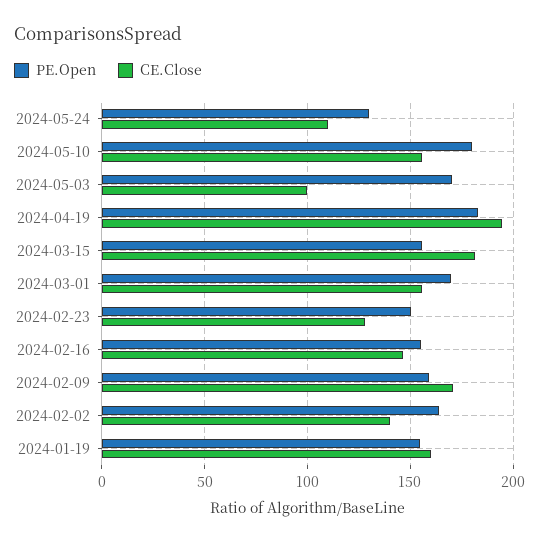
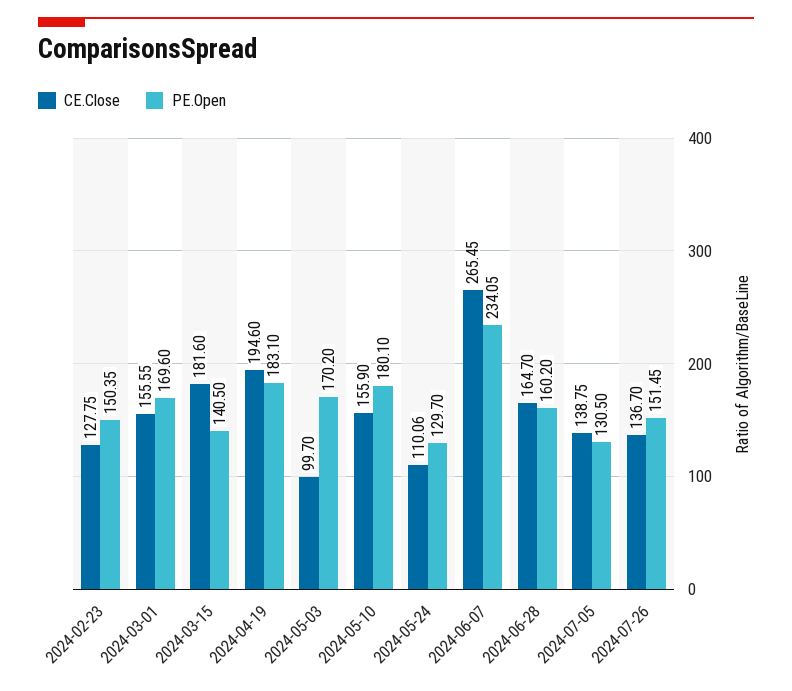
PE.Open, 2024-03-15: 155 -> 140.5
PE.Open, 2024-02-16: 155 -> none
CE.Close, 2024-02-16: 145 -> none
PE.Open, 2024-02-09: 160 -> none
CE.Close, 2024-02-09: 170 -> none
PE.Open, 2024-02-02: 165 -> none
CE.Close, 2024-02-02: 140 -> none
PE.Open, 2024-01-19: 155 -> none
CE.Close, 2024-01-19: 160 -> none
CE.Close, 2024-06-07: none -> 265.45
PE.Open, 2024-06-07: none -> 234.05
CE.Close, 2024-06-28: none -> 164.7
PE.Open, 2024-06-28: none -> 160.2
CE.Close, 2024-07-05: none -> 138.75
PE.Open, 2024-07-05: none -> 130.5
CE.Close, 2024-07-26: none -> 136.7
PE.Open, 2024-07-26: none -> 151.45

